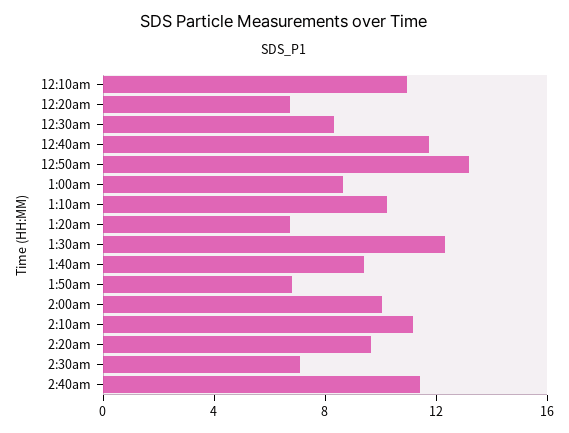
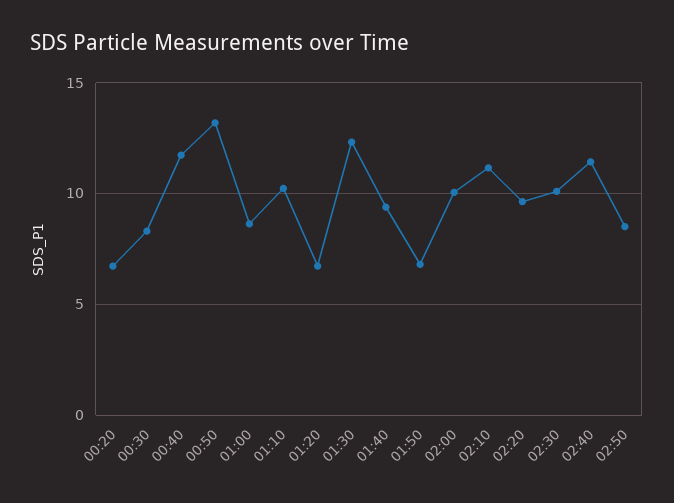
12:10am: 11 -> none
2:30am: 7 -> 10
02:50: none -> 8.5

